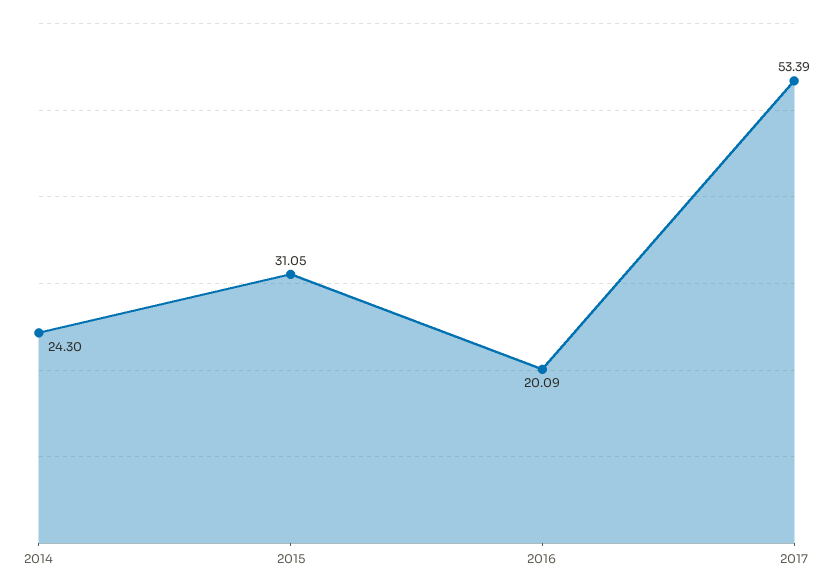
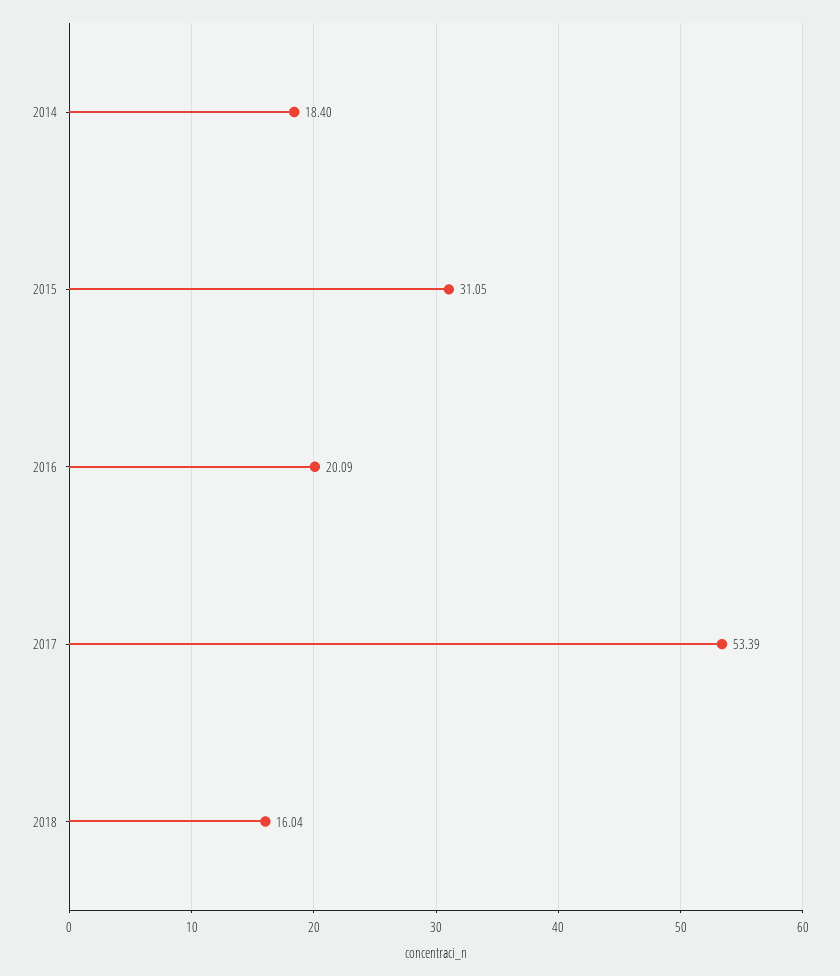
2014: 24.3 -> 18.4
2018: none -> 16.04

